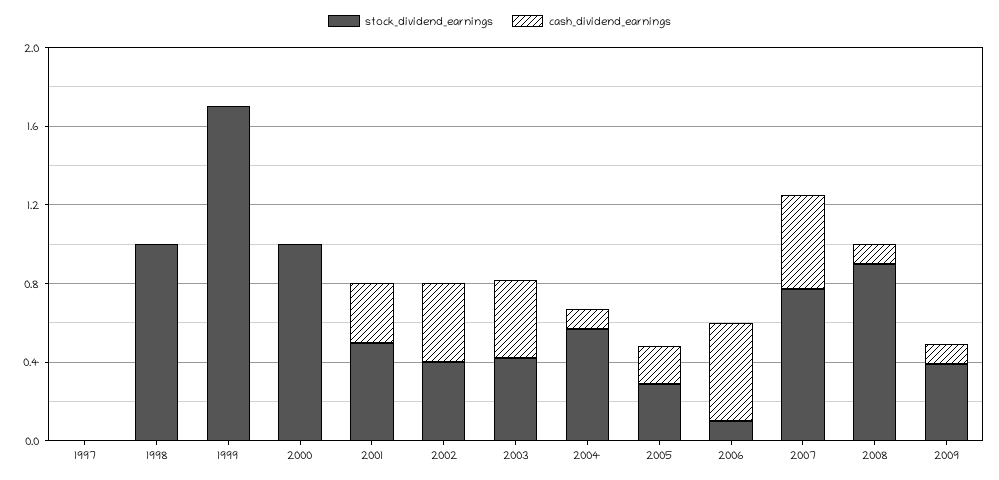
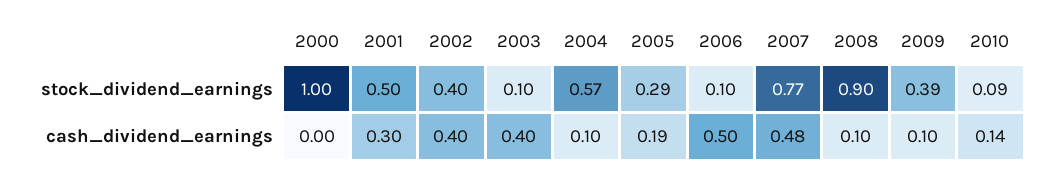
stock_dividend_earnings, 1997: 0 -> none
cash_dividend_earnings, 1997: 0 -> none
stock_dividend_earnings, 1998: 1 -> none
cash_dividend_earnings, 1998: 0 -> none
stock_dividend_earnings, 1999: 1.7 -> none
cash_dividend_earnings, 1999: 0 -> none
stock_dividend_earnings, 2003: 0.4 -> 0.1
stock_dividend_earnings, 2010: none -> 0.09
cash_dividend_earnings, 2010: none -> 0.14

